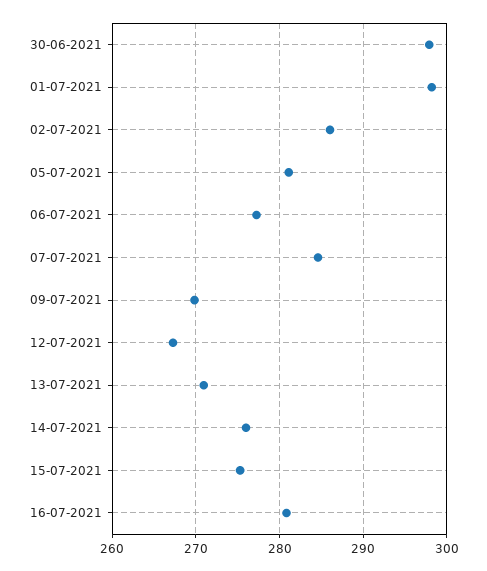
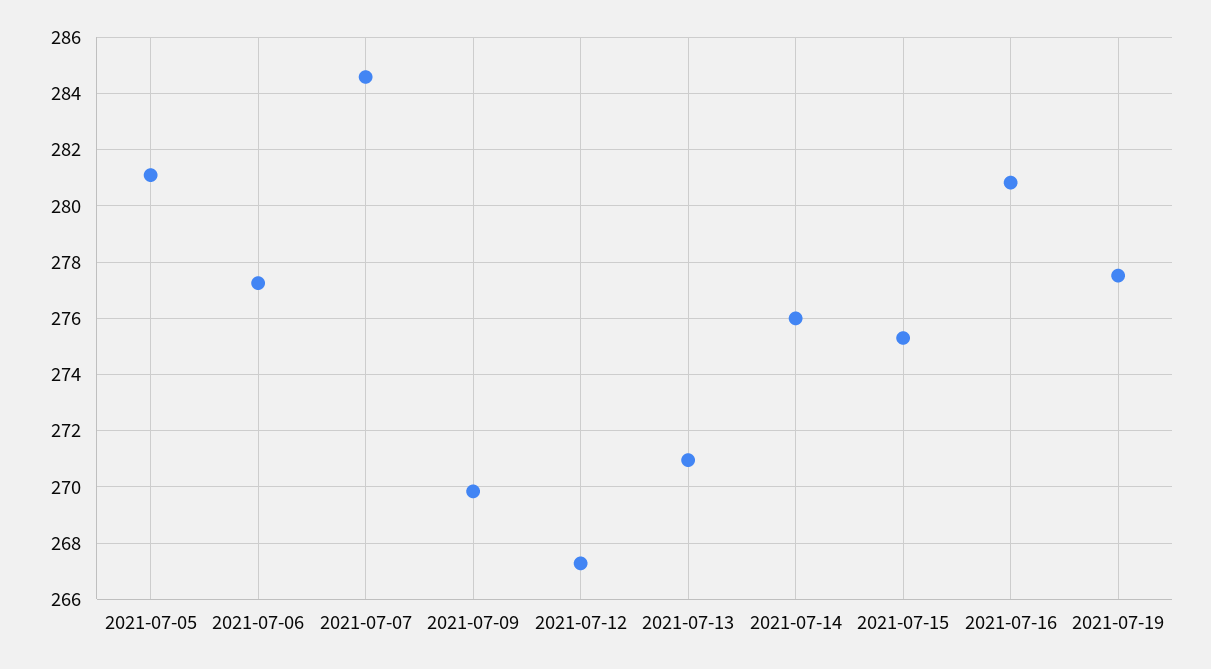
30-06-2021: 298 -> none
01-07-2021: 298 -> none
02-07-2021: 286 -> none
2021-07-19: none -> 277.5

